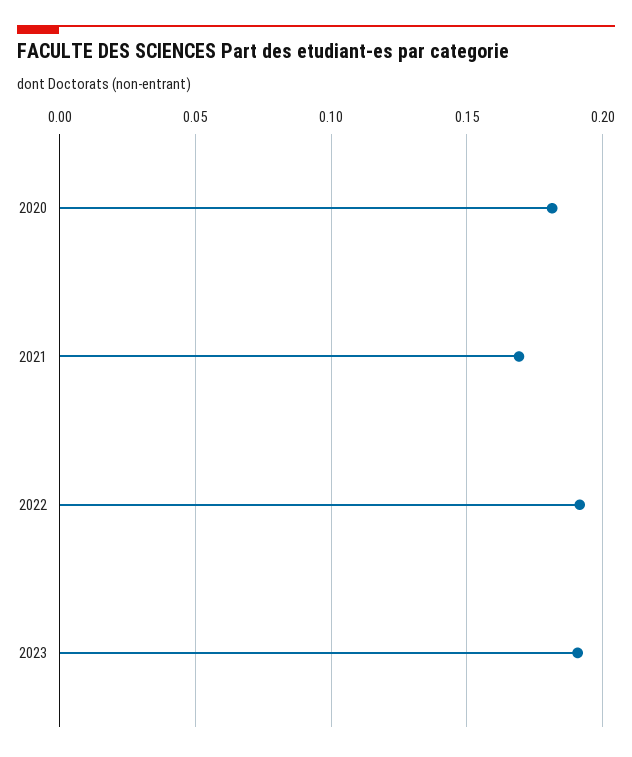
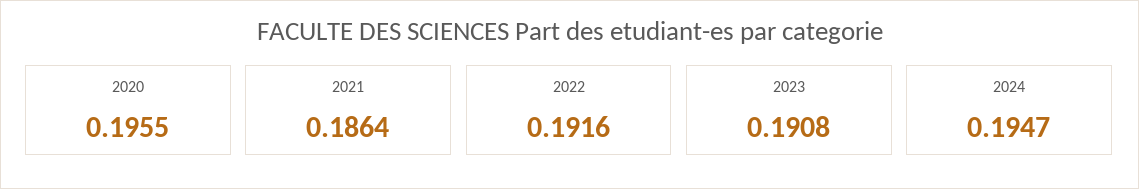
2020: 0.18 -> 0.1955
2021: 0.17 -> 0.1864
2024: none -> 0.1947

